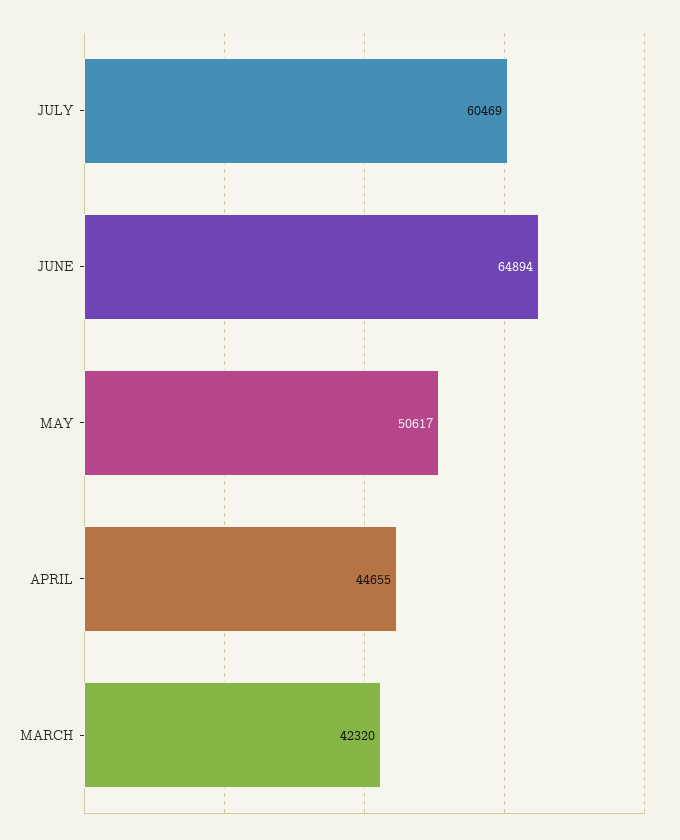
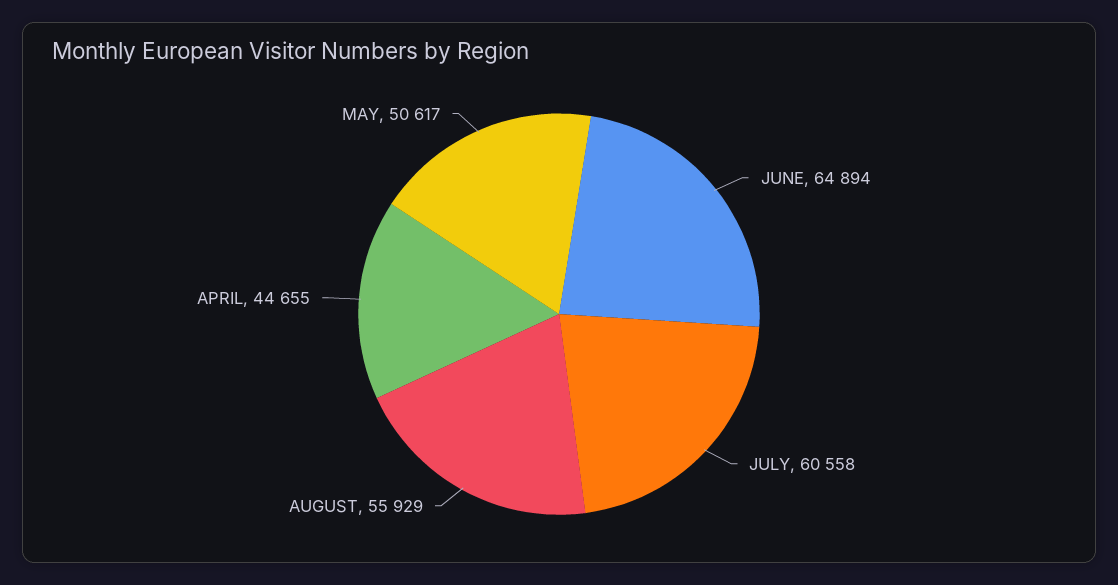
JULY: 60469 -> 60558
MARCH: 42320 -> none
AUGUST: none -> 55929

